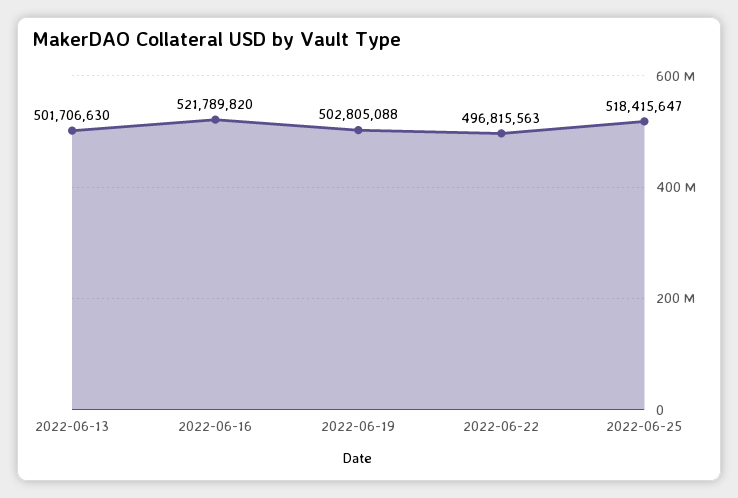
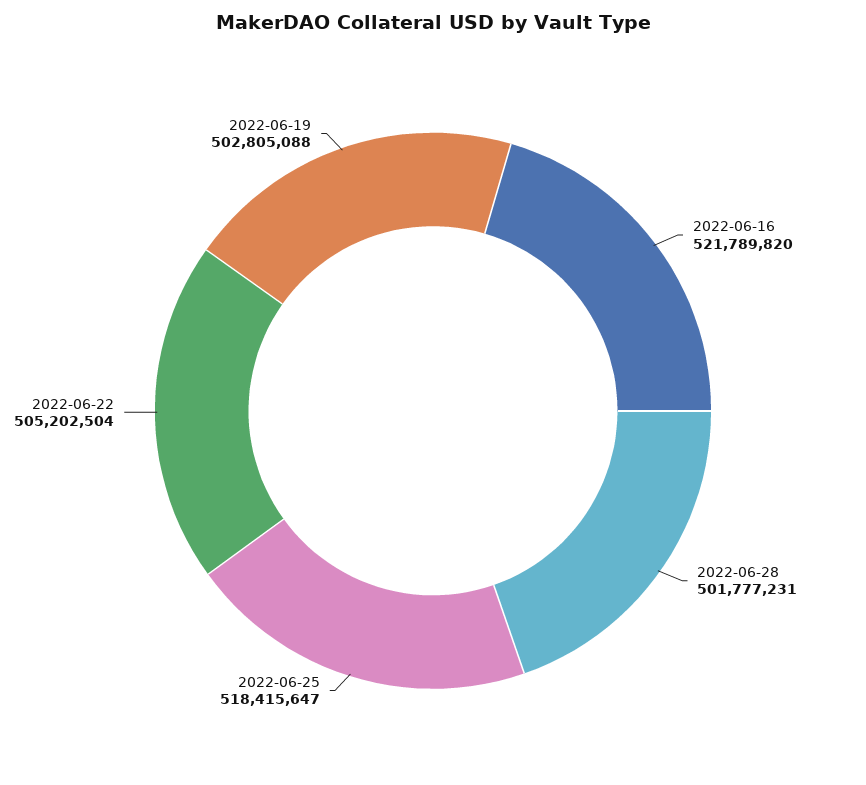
2022-06-13: 501706630 -> none
2022-06-22: 496815563 -> 505202504
2022-06-28: none -> 501777231

